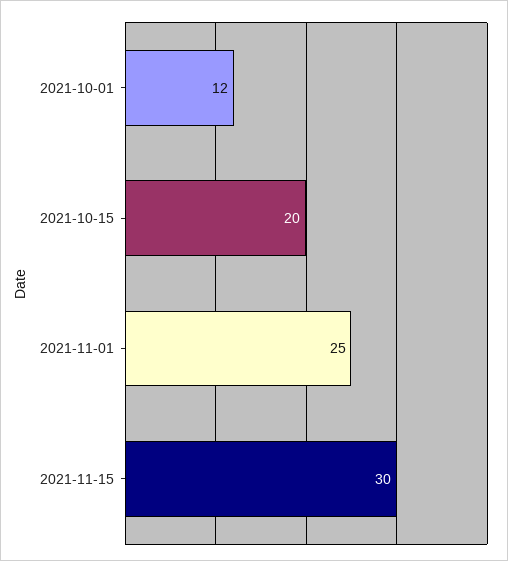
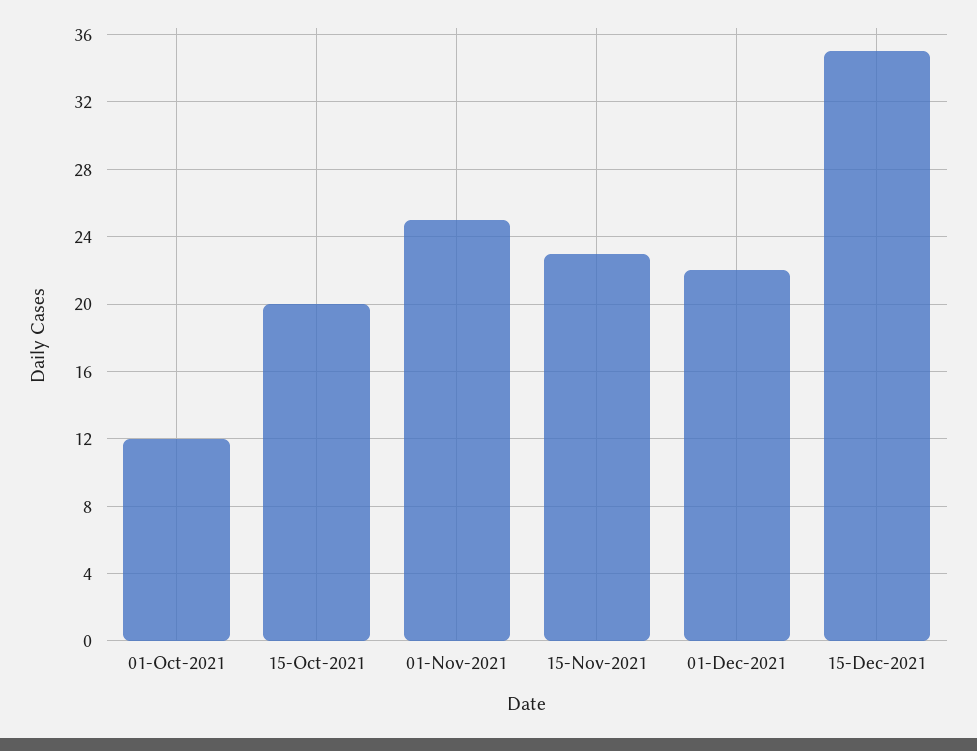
2021-11-15: 30 -> 23
01-Dec-2021: none -> 22
15-Dec-2021: none -> 35

